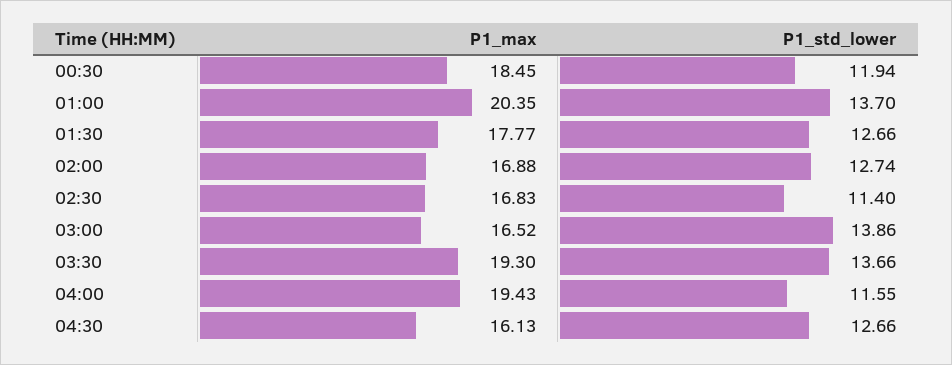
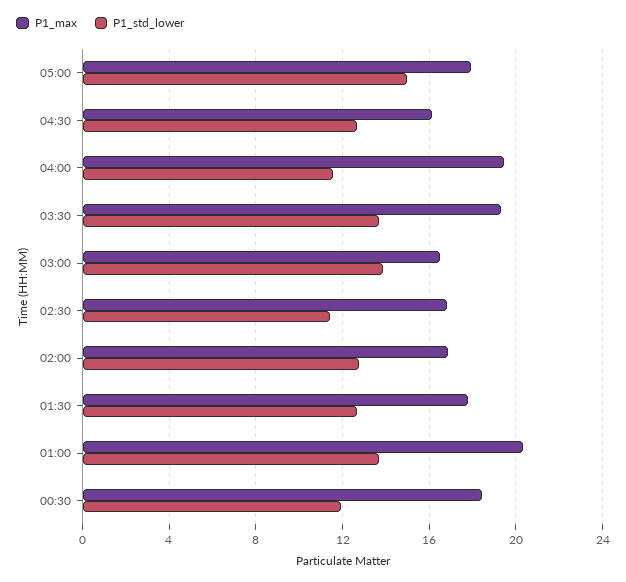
P1_max, 05:00: none -> 18
P1_std_lower, 05:00: none -> 15

